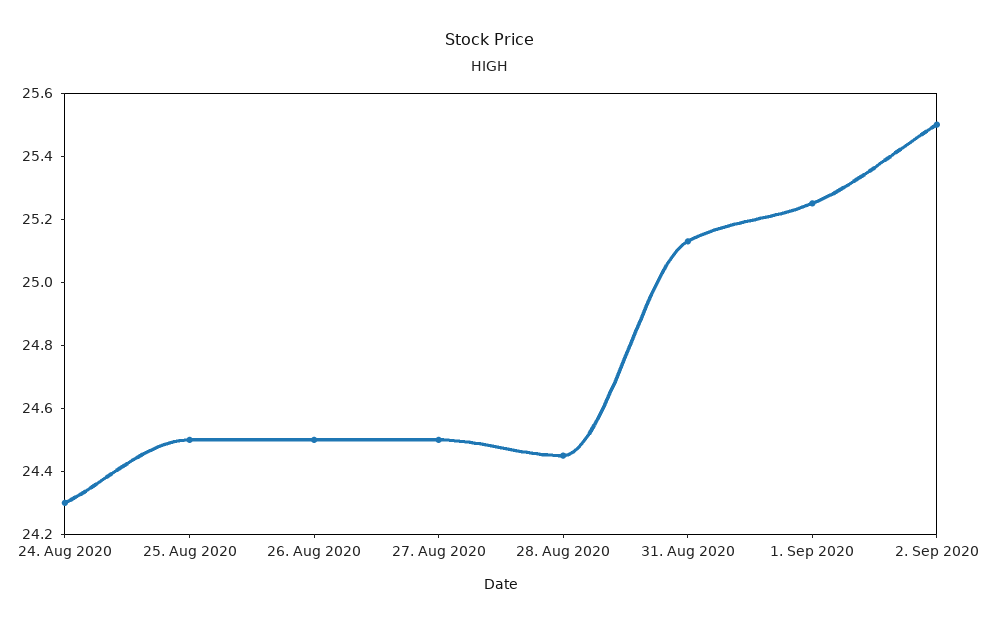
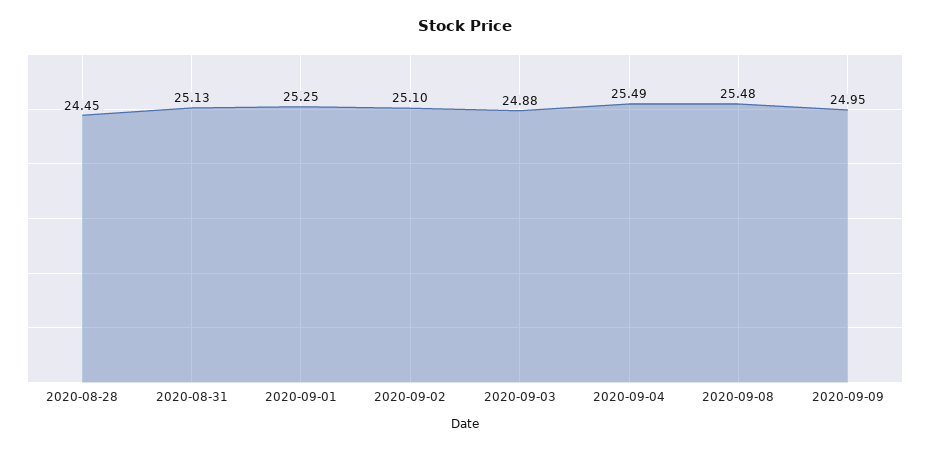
24. Aug 2020: 24.3 -> none
25. Aug 2020: 24.5 -> none
26. Aug 2020: 24.5 -> none
27. Aug 2020: 24.5 -> none
2. Sep 2020: 25.5 -> 25.1
2020-09-03: none -> 24.88
2020-09-04: none -> 25.49
2020-09-08: none -> 25.48
2020-09-09: none -> 24.95

